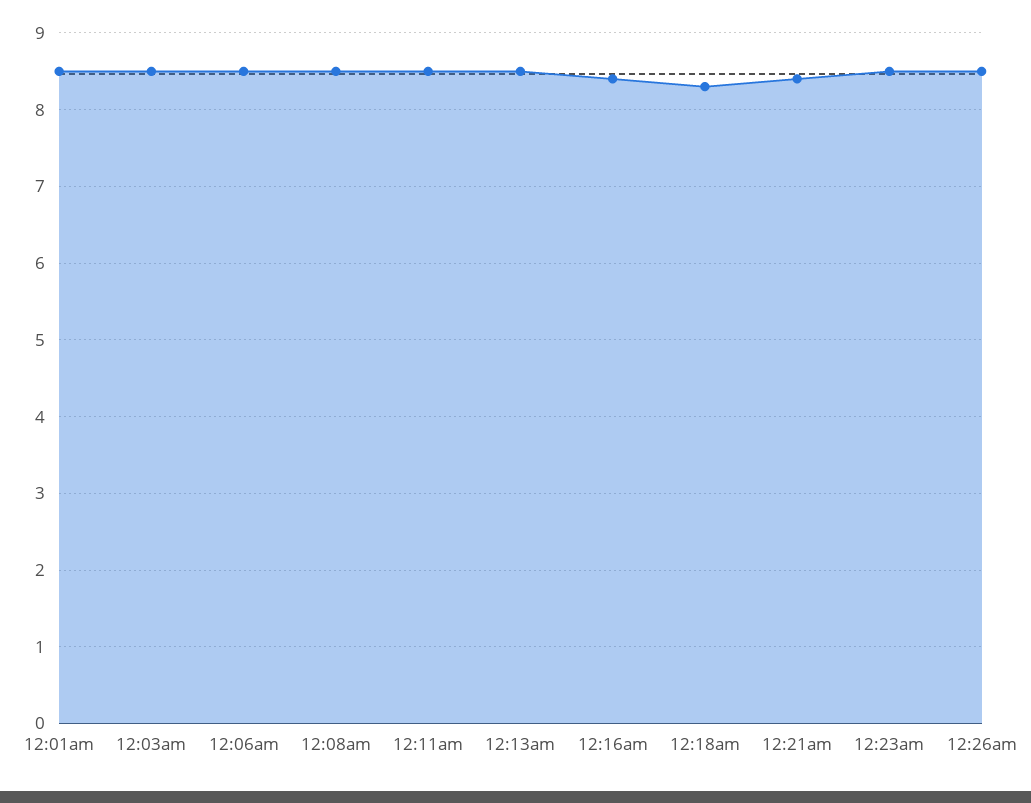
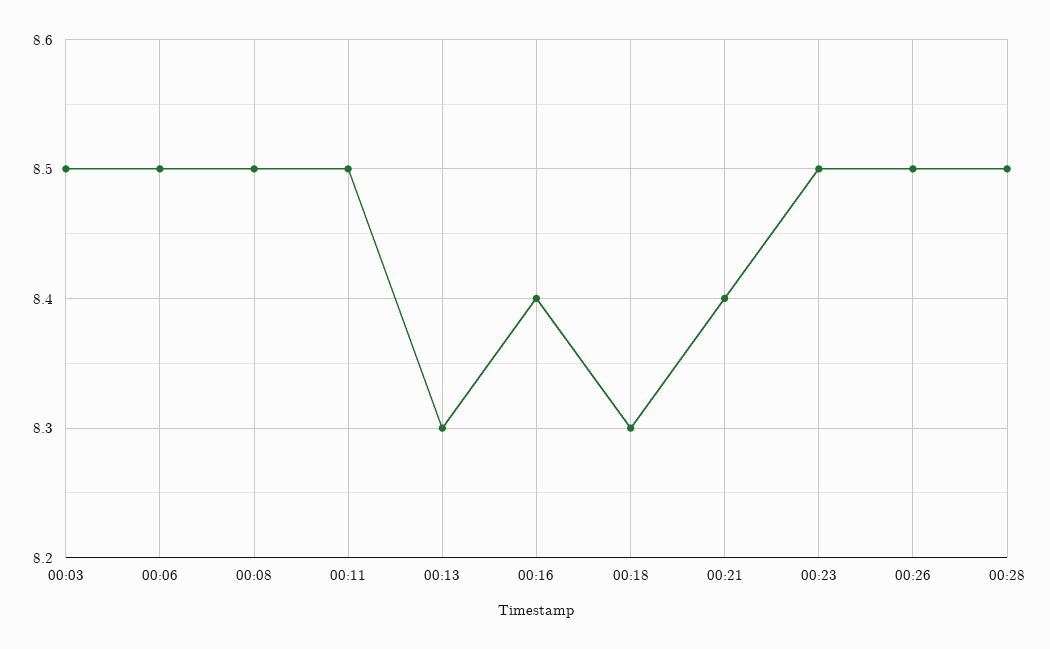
12:01am: 8.5 -> none
12:13am: 8.5 -> 8.3
00:28: none -> 8.5

